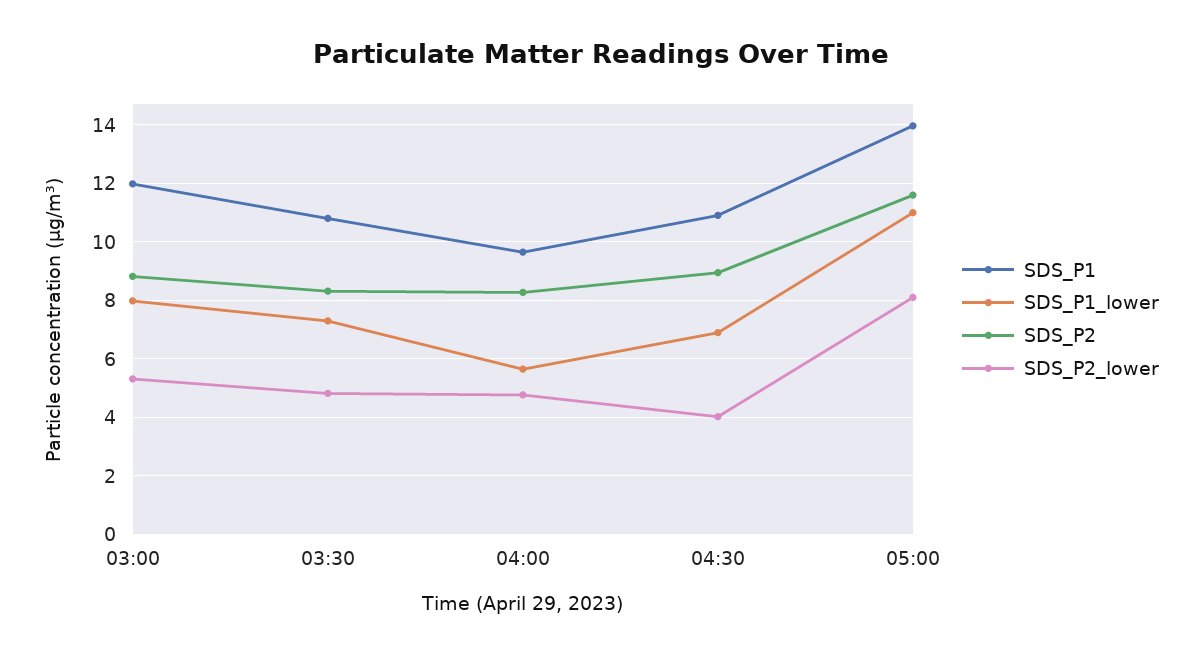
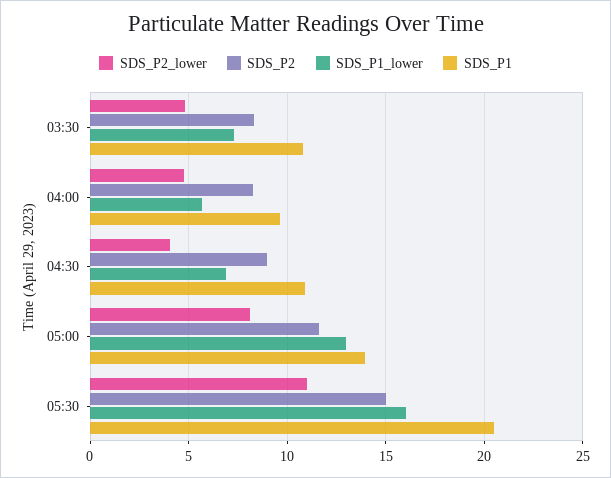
SDS_P1, 03:00: 12 -> none
SDS_P1_lower, 03:00: 8 -> none
SDS_P2, 03:00: 8.75 -> none
SDS_P2_lower, 03:00: 5.25 -> none
SDS_P1_lower, 05:00: 11 -> 13
SDS_P2_lower, 05:30: none -> 11
SDS_P2, 05:30: none -> 15
SDS_P1_lower, 05:30: none -> 16
SDS_P1, 05:30: none -> 20.5

